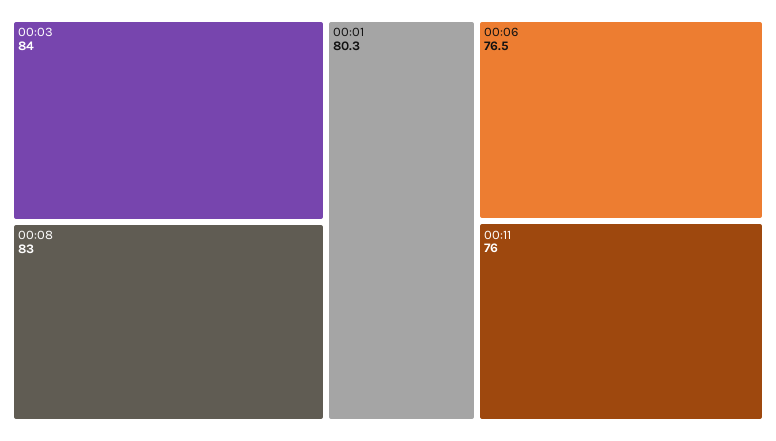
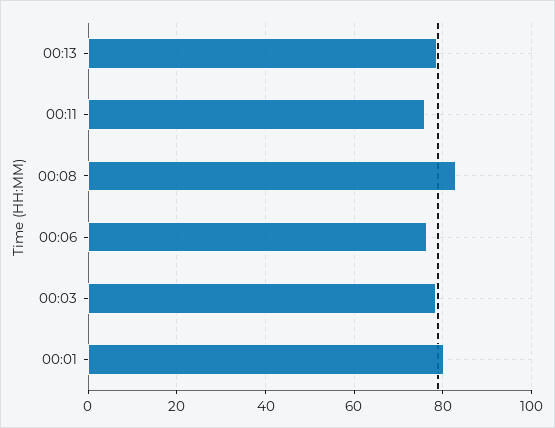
00:03: 84 -> 78
00:13: none -> 78

